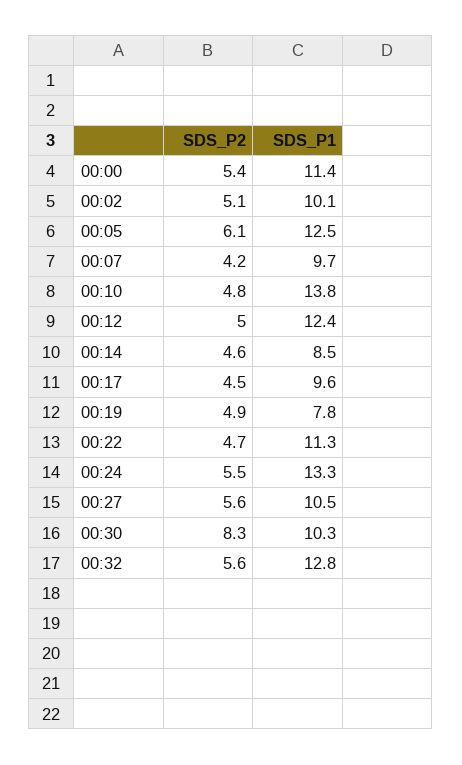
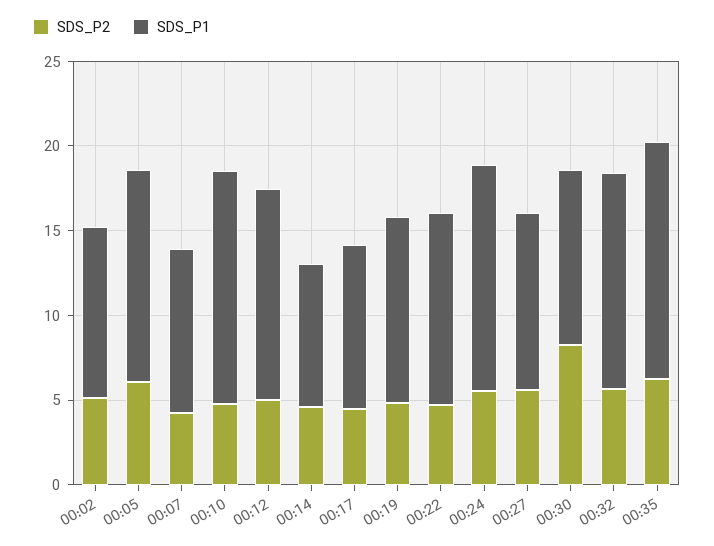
SDS_P2, 00:00: 5.4 -> none
SDS_P1, 00:00: 11.4 -> none
SDS_P1, 00:19: 7.8 -> 11
SDS_P2, 00:35: none -> 6
SDS_P1, 00:35: none -> 14

